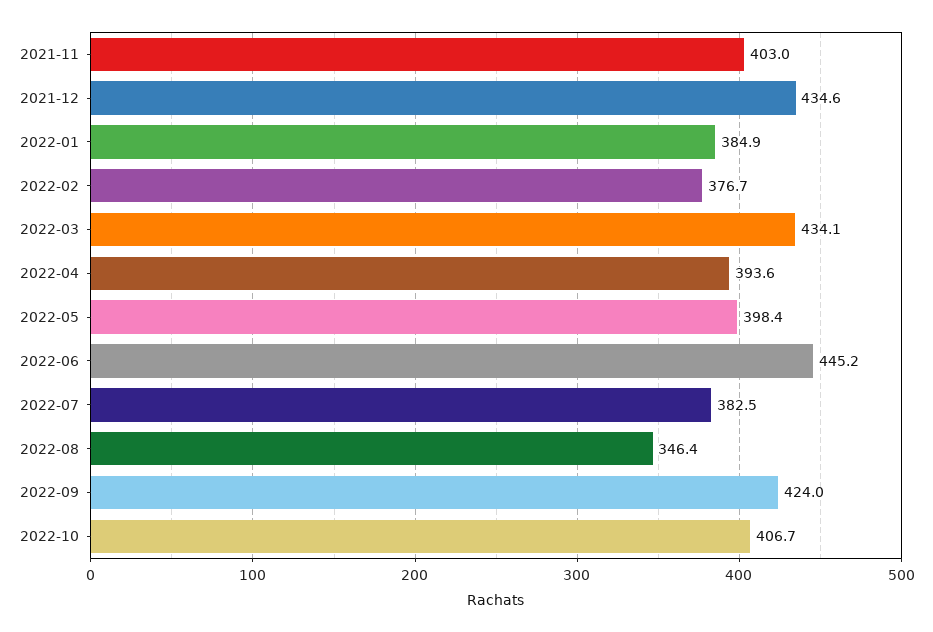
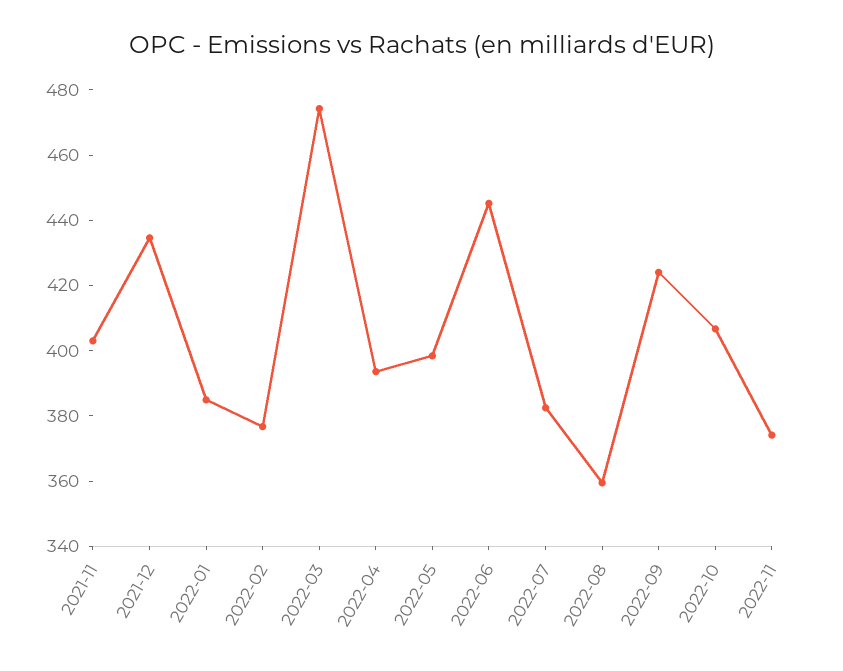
2022-03: 434.1 -> 475
2022-08: 346.4 -> 360
2022-11: none -> 375

